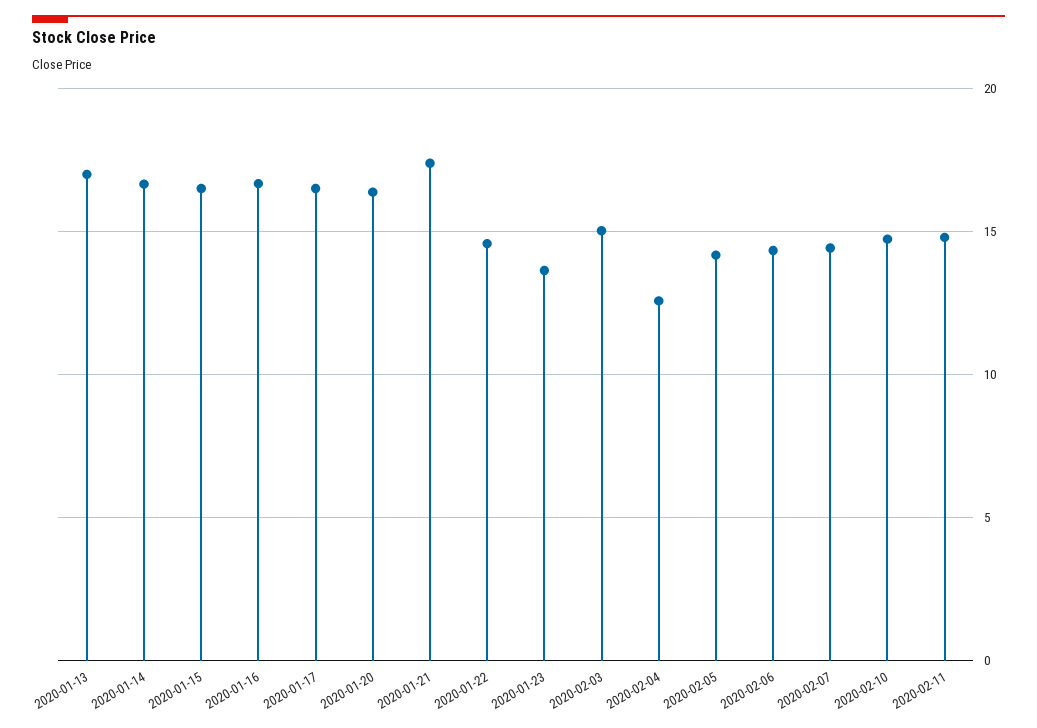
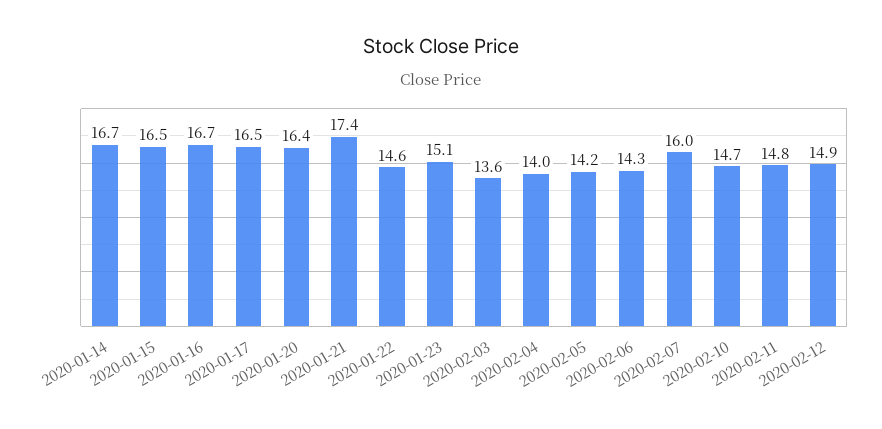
2020-01-13: 17 -> none
2020-01-23: 13.5 -> 15.1
2020-02-03: 15 -> 13.6
2020-02-04: 12.5 -> 14
2020-02-07: 14.5 -> 16
2020-02-12: none -> 14.9

